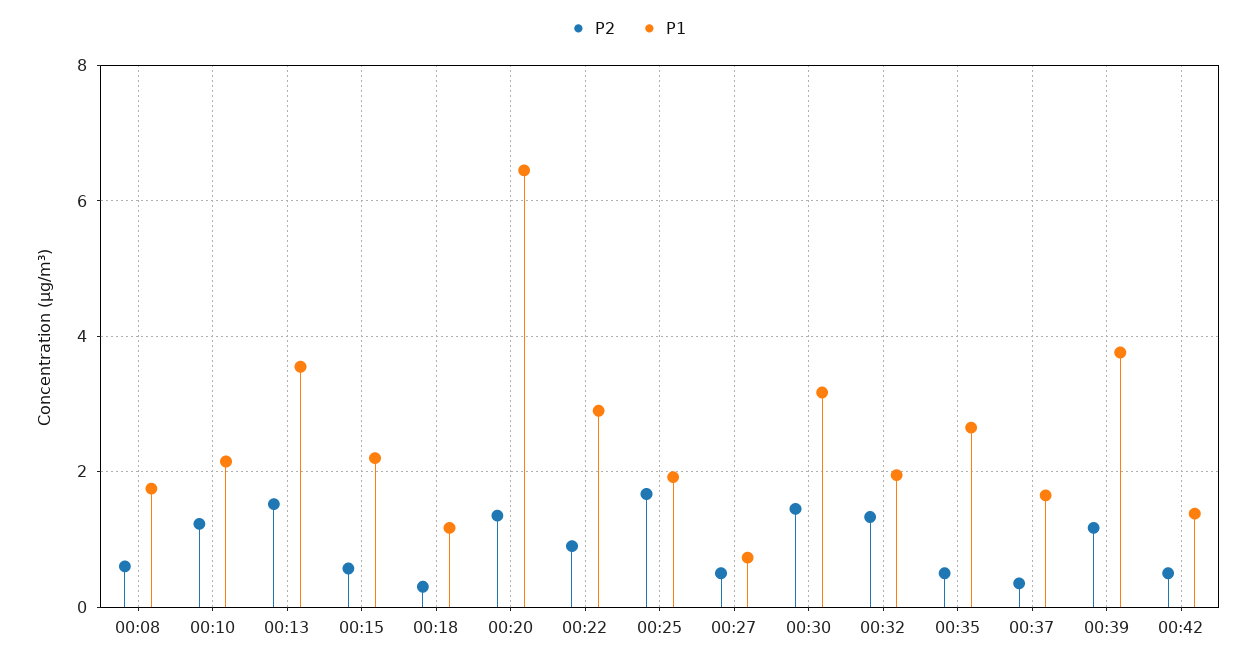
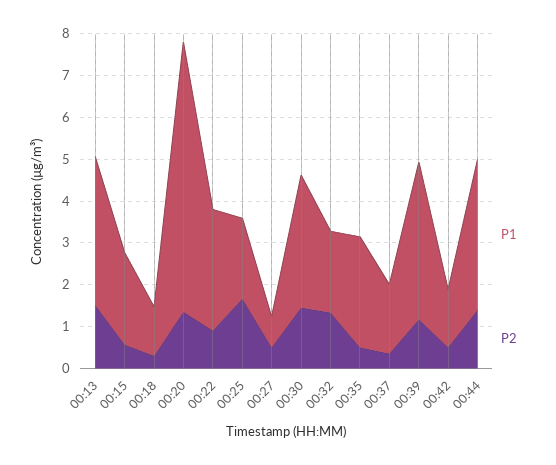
P2, 00:08: 0.6 -> none
P1, 00:08: 1.8 -> none
P2, 00:10: 1.2 -> none
P1, 00:10: 2.2 -> none
P1, 00:44: none -> 3.6
P2, 00:44: none -> 1.4

